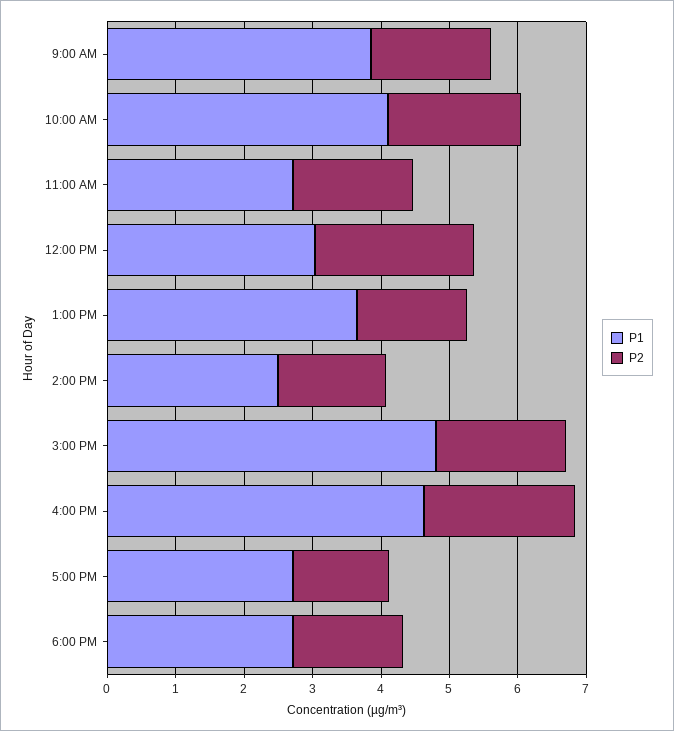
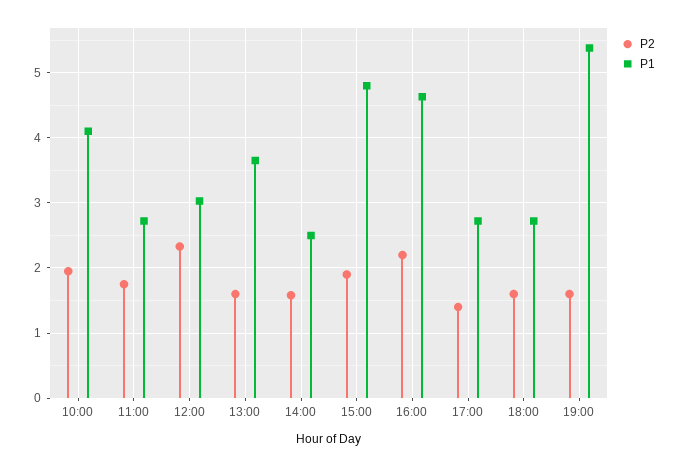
P1, 9:00 AM: 3.8 -> none
P2, 9:00 AM: 1.8 -> none
P2, 19:00: none -> 1.6
P1, 19:00: none -> 5.4

